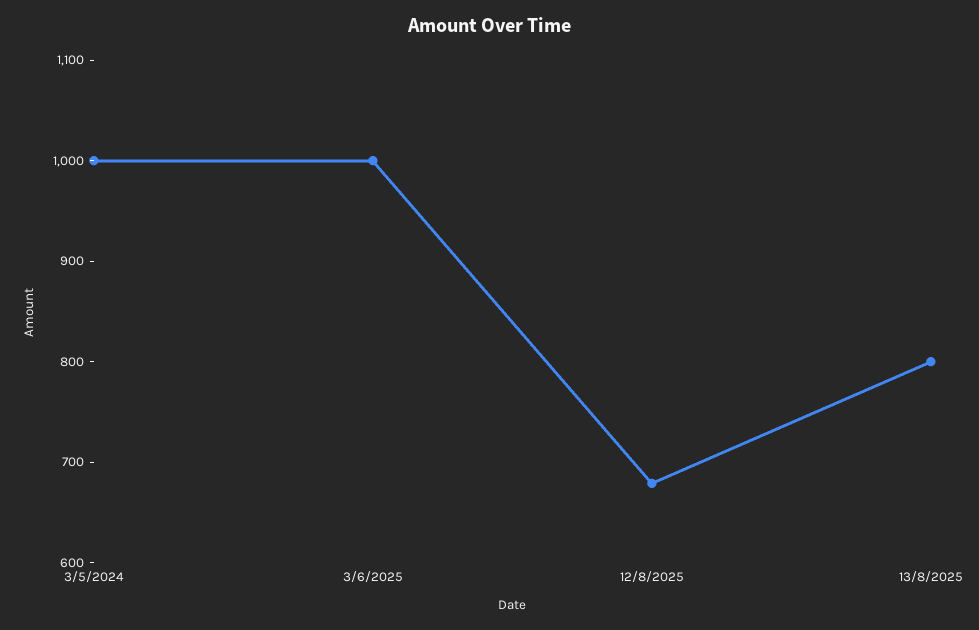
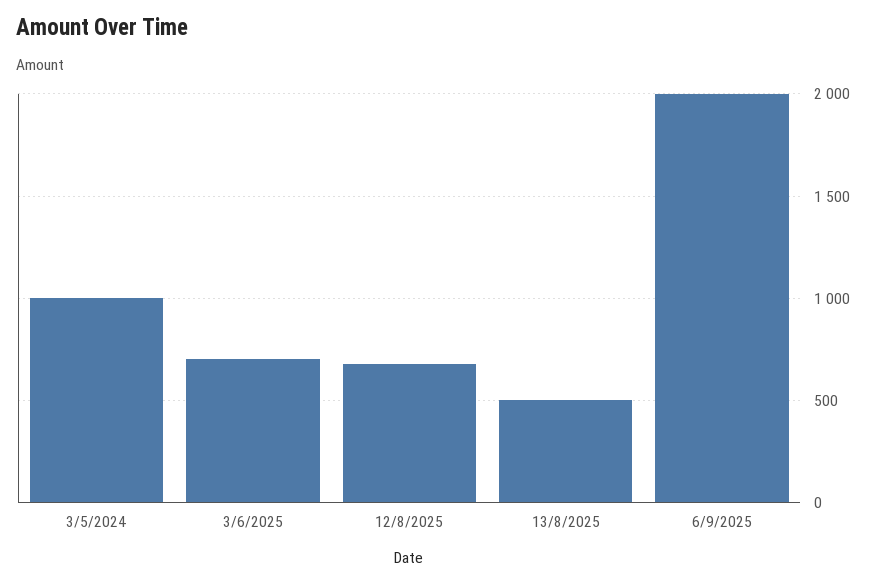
3/6/2025: 1000 -> 700
13/8/2025: 800 -> 500
6/9/2025: none -> 2000

